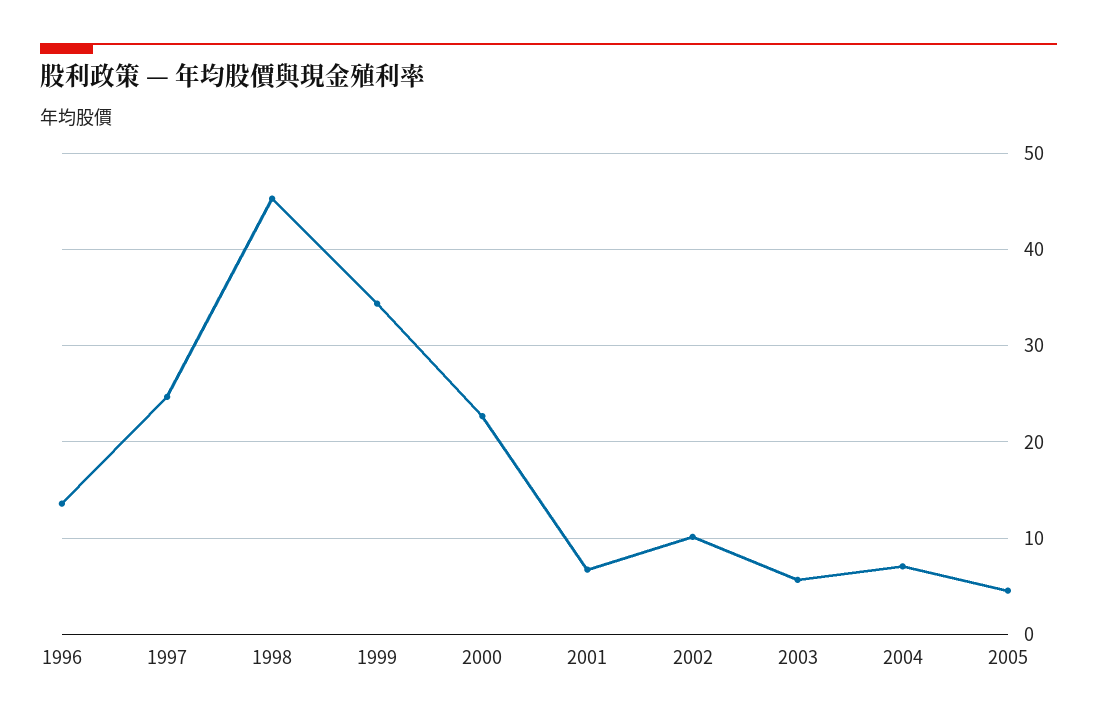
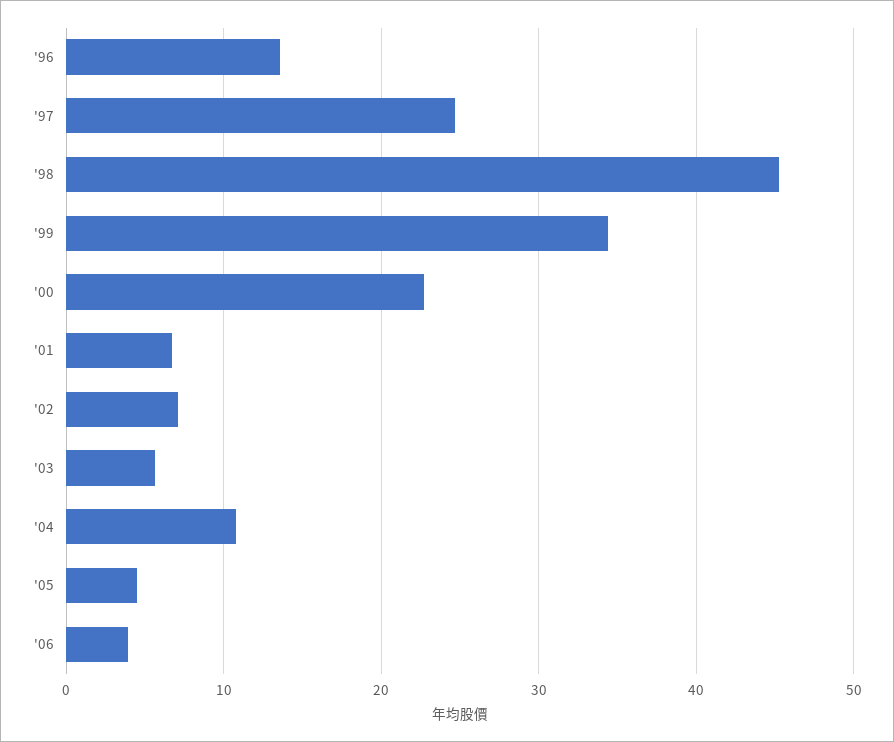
2002: 10 -> 7
2004: 7 -> 11
'06: none -> 4

